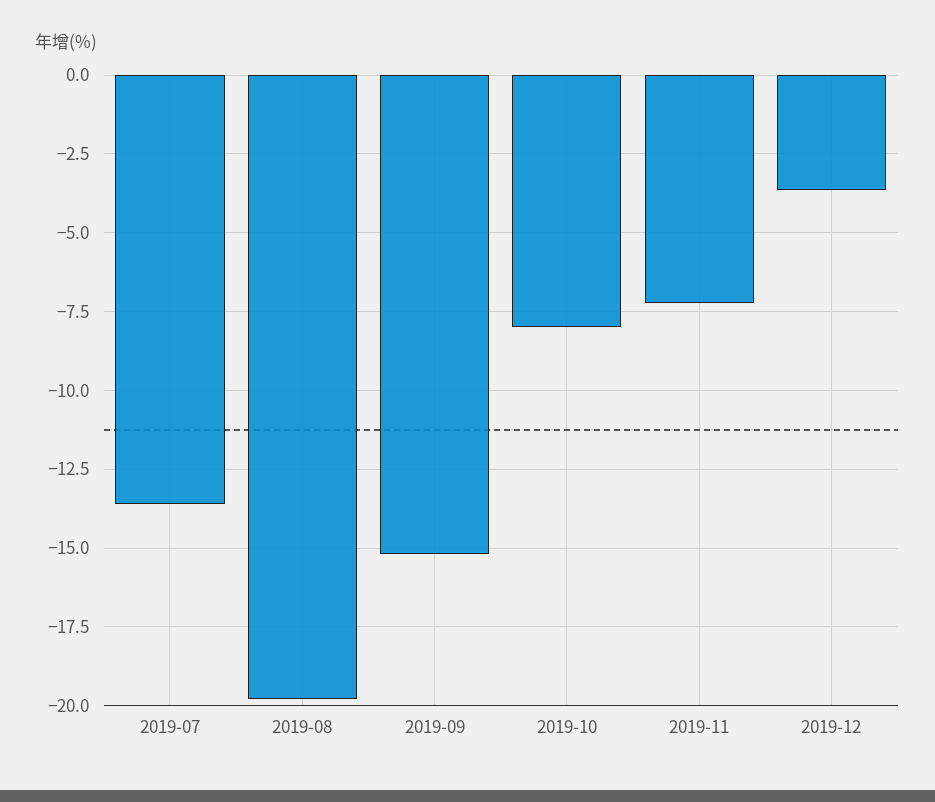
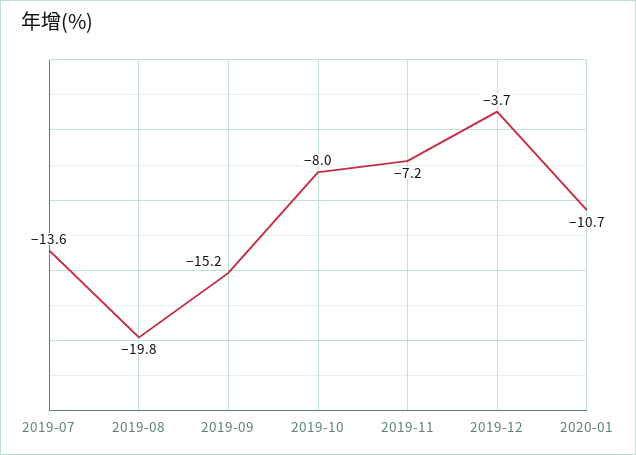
2020-01: none -> -10.7

